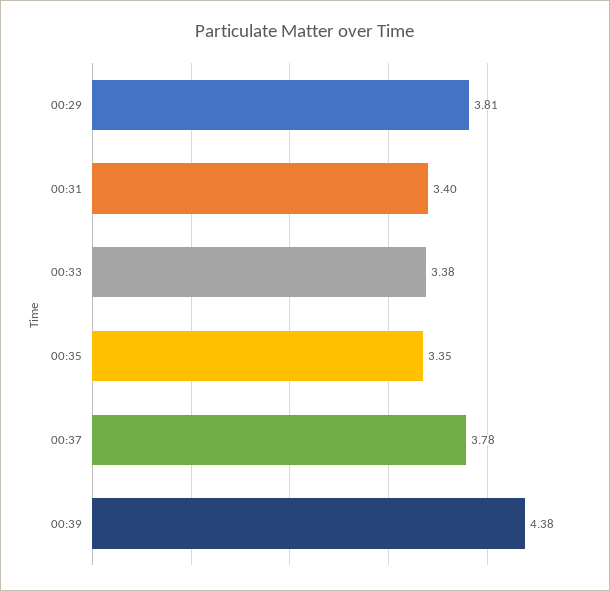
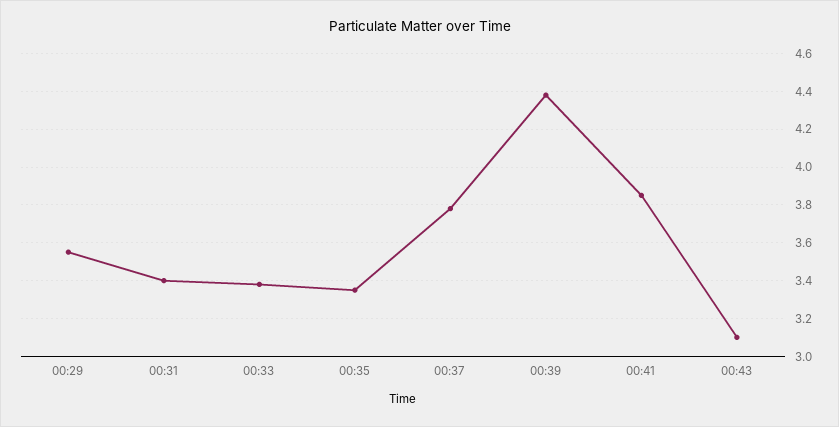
00:29: 3.81 -> 3.55
00:41: none -> 3.85
00:43: none -> 3.1

